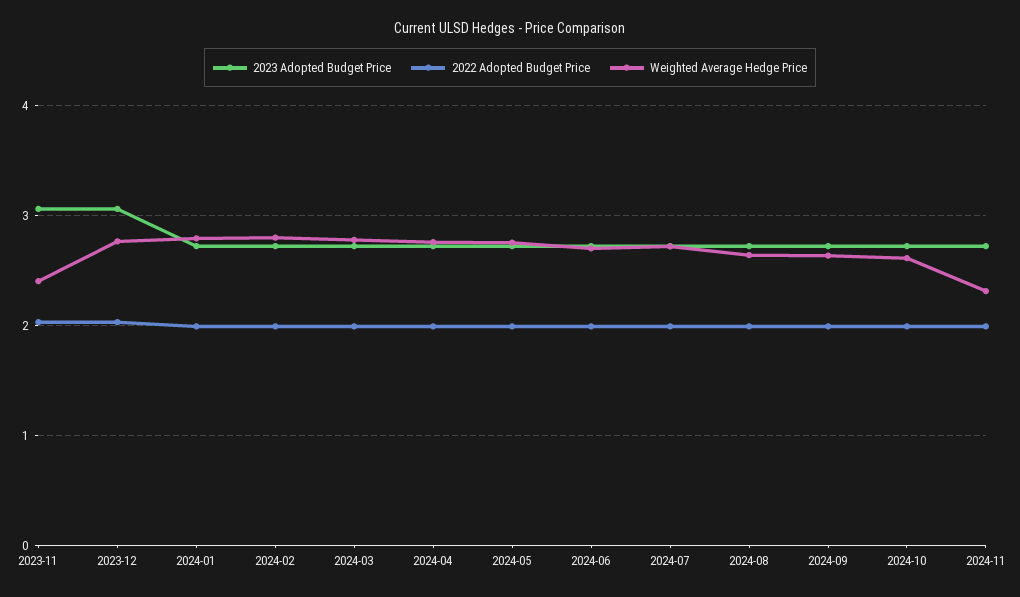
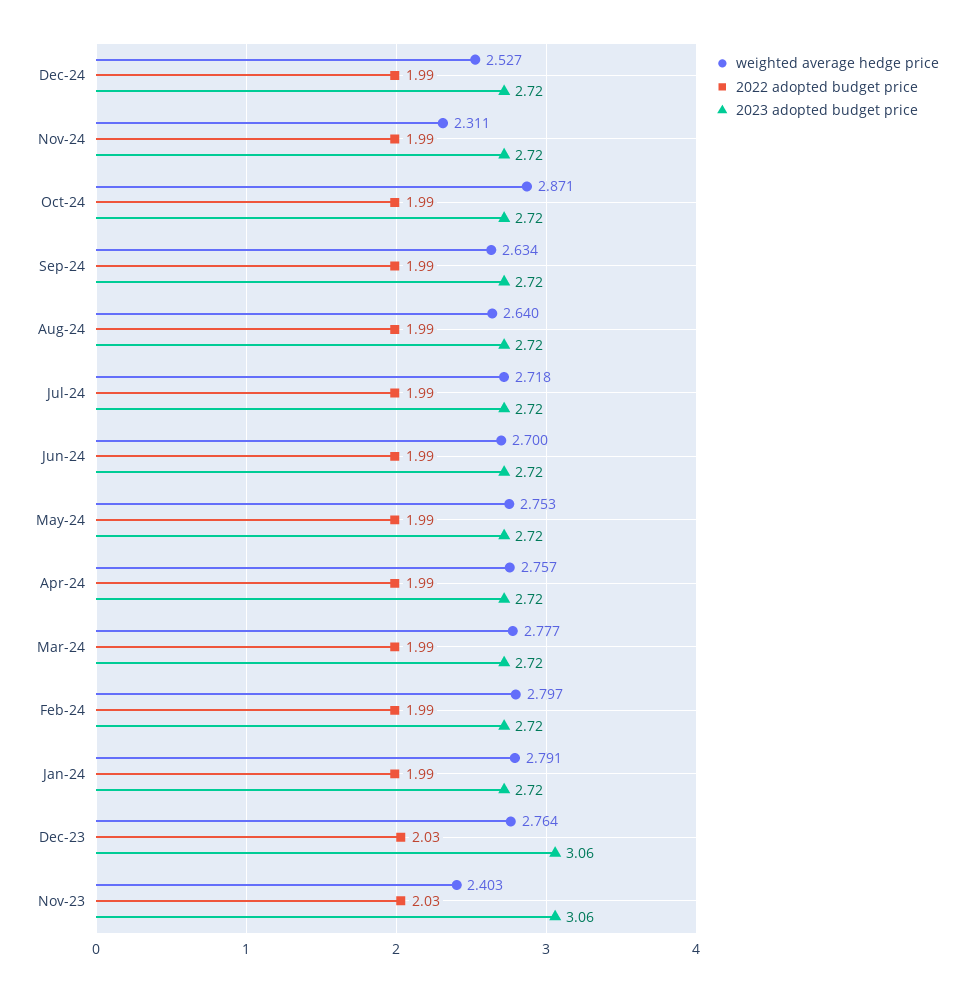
Weighted Average Hedge Price, 2024-10: 2.6 -> 2.871
Weighted Average Hedge Price, Dec-24: none -> 2.527
2022 Adopted Budget Price, Dec-24: none -> 1.99
2023 Adopted Budget Price, Dec-24: none -> 2.72

